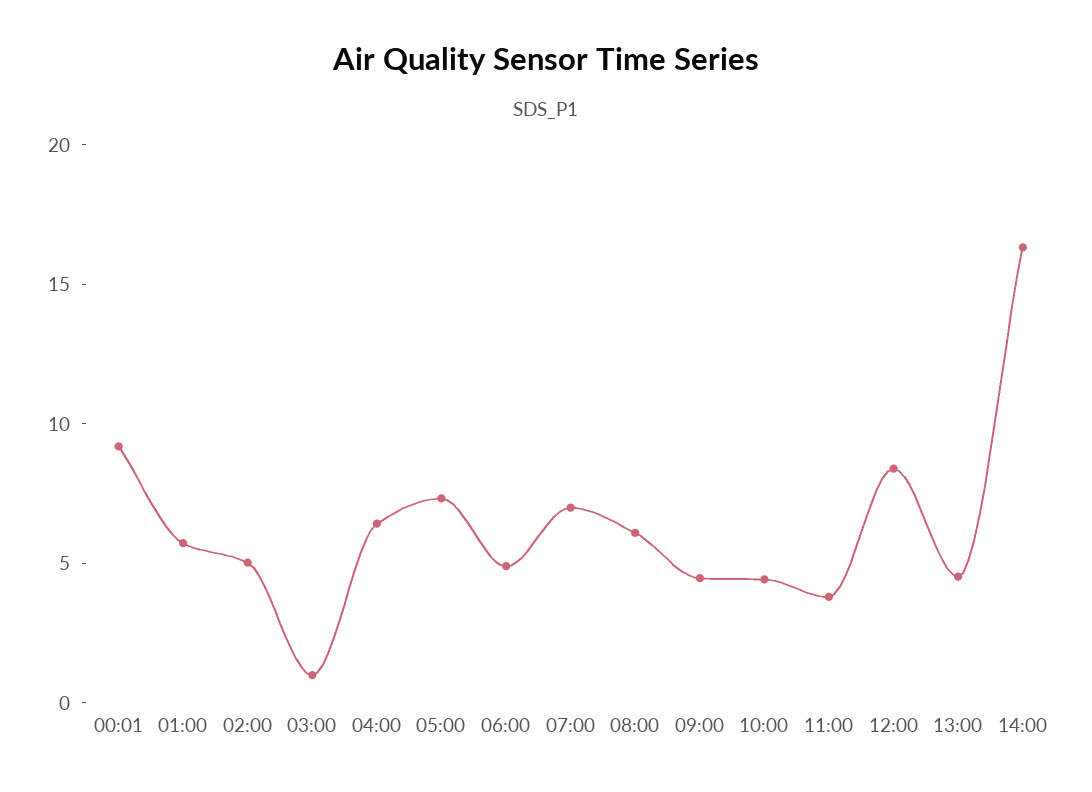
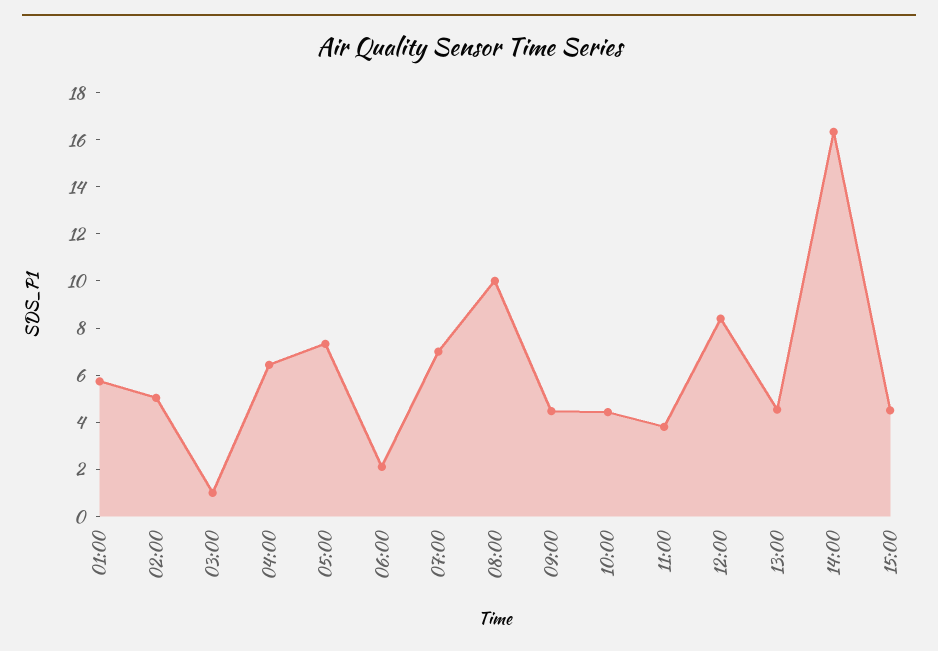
00:01: 9 -> none
06:00: 5 -> 2
08:00: 6 -> 10
15:00: none -> 4.5

